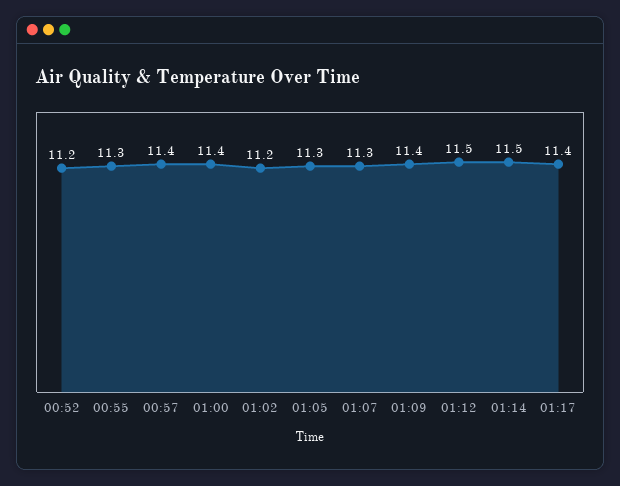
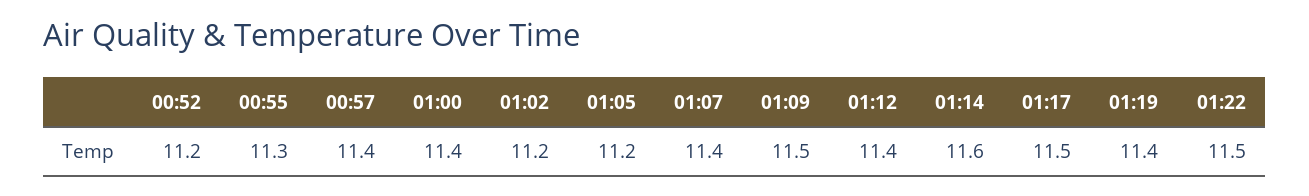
01:05: 11.3 -> 11.2
01:07: 11.3 -> 11.4
01:09: 11.4 -> 11.5
01:12: 11.5 -> 11.4
01:14: 11.5 -> 11.6
01:17: 11.4 -> 11.5
01:19: none -> 11.4
01:22: none -> 11.5

